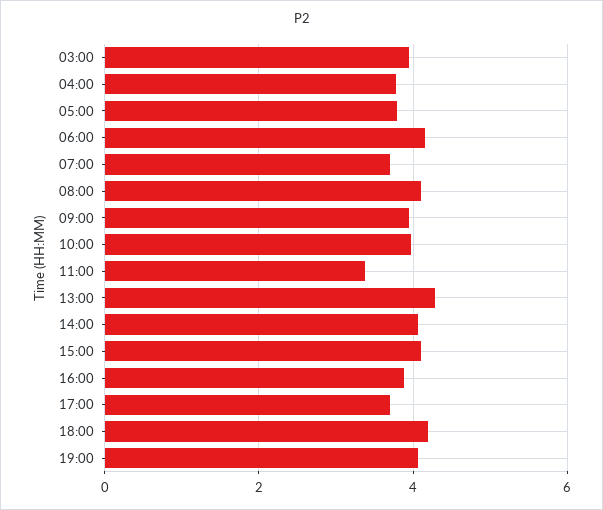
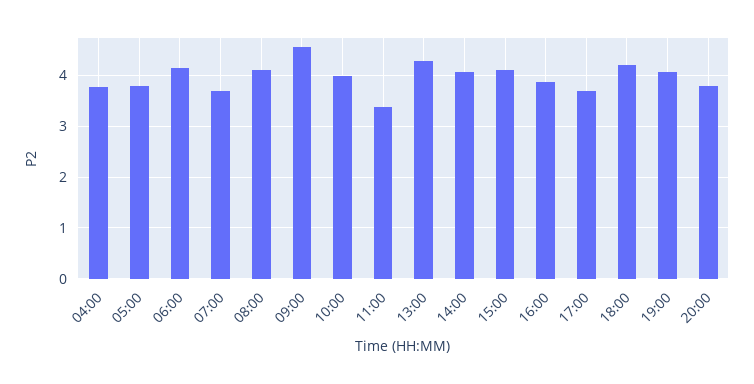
03:00: 4 -> none
09:00: 4 -> 4.6
20:00: none -> 3.8

